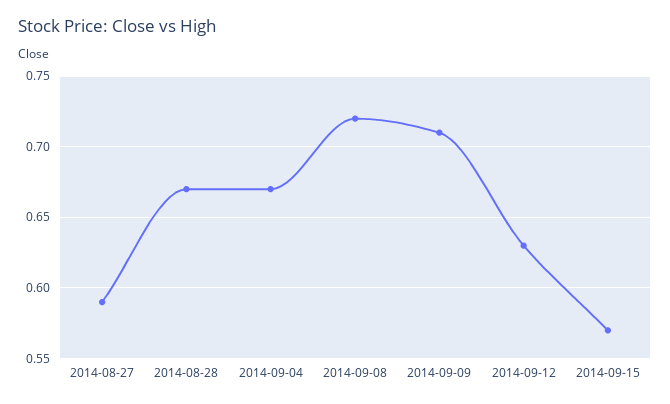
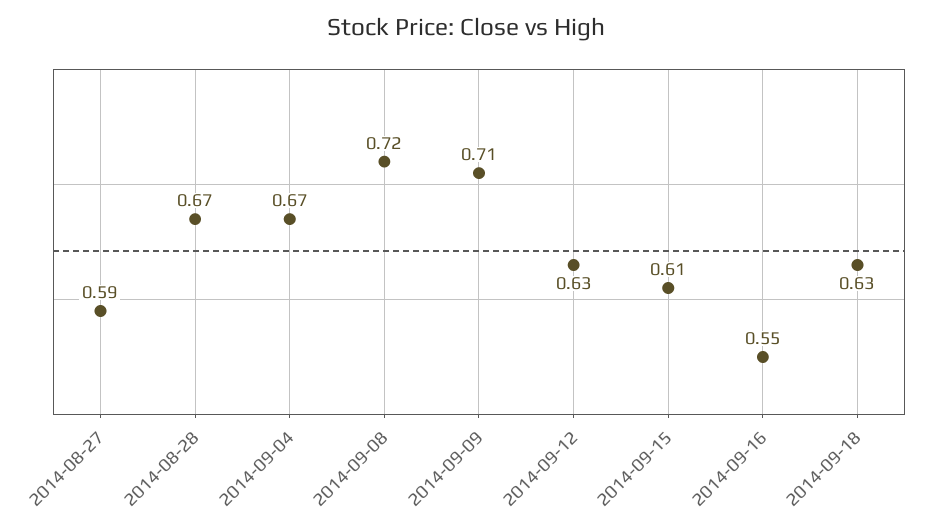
2014-09-15: 0.57 -> 0.61
2014-09-16: none -> 0.55
2014-09-18: none -> 0.63

